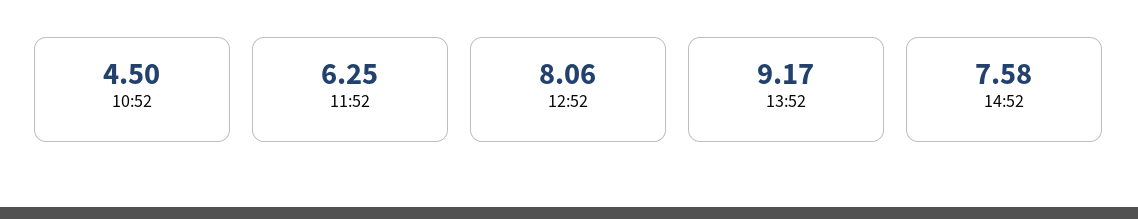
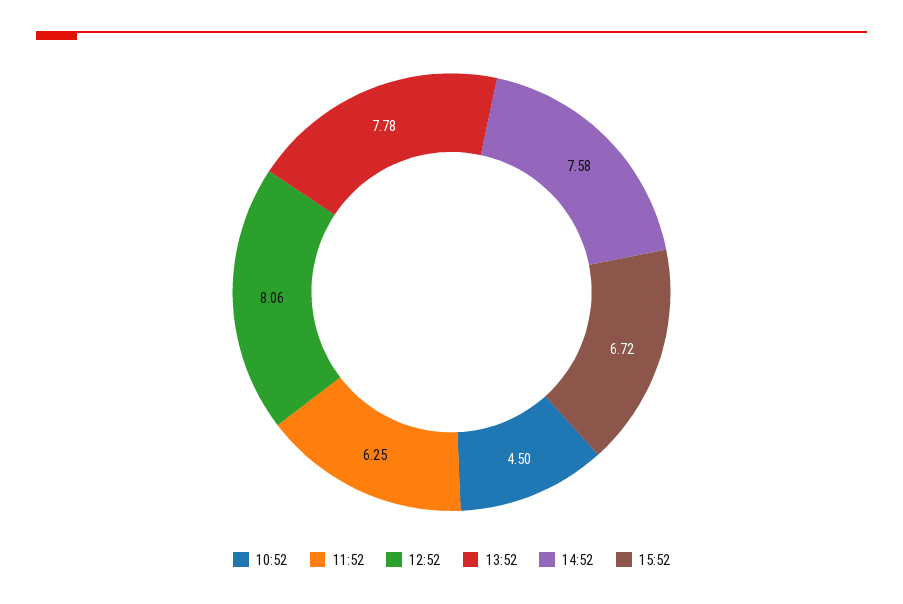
13:52: 9.17 -> 7.78
15:52: none -> 6.72

